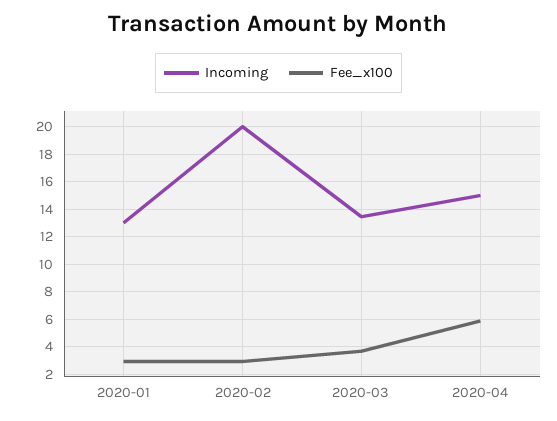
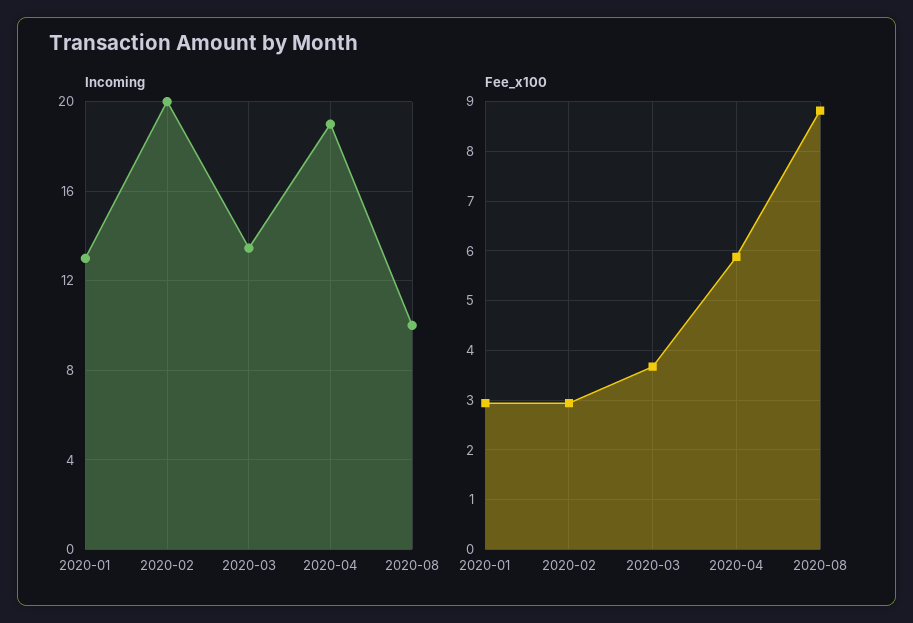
Incoming, 2020-04: 15 -> 19
Incoming, 2020-08: none -> 10
Fee_x100, 2020-08: none -> 8.8

